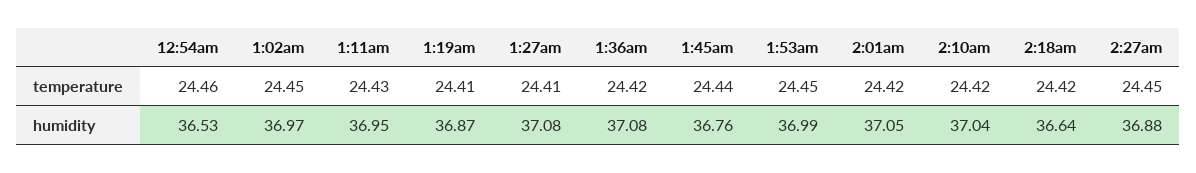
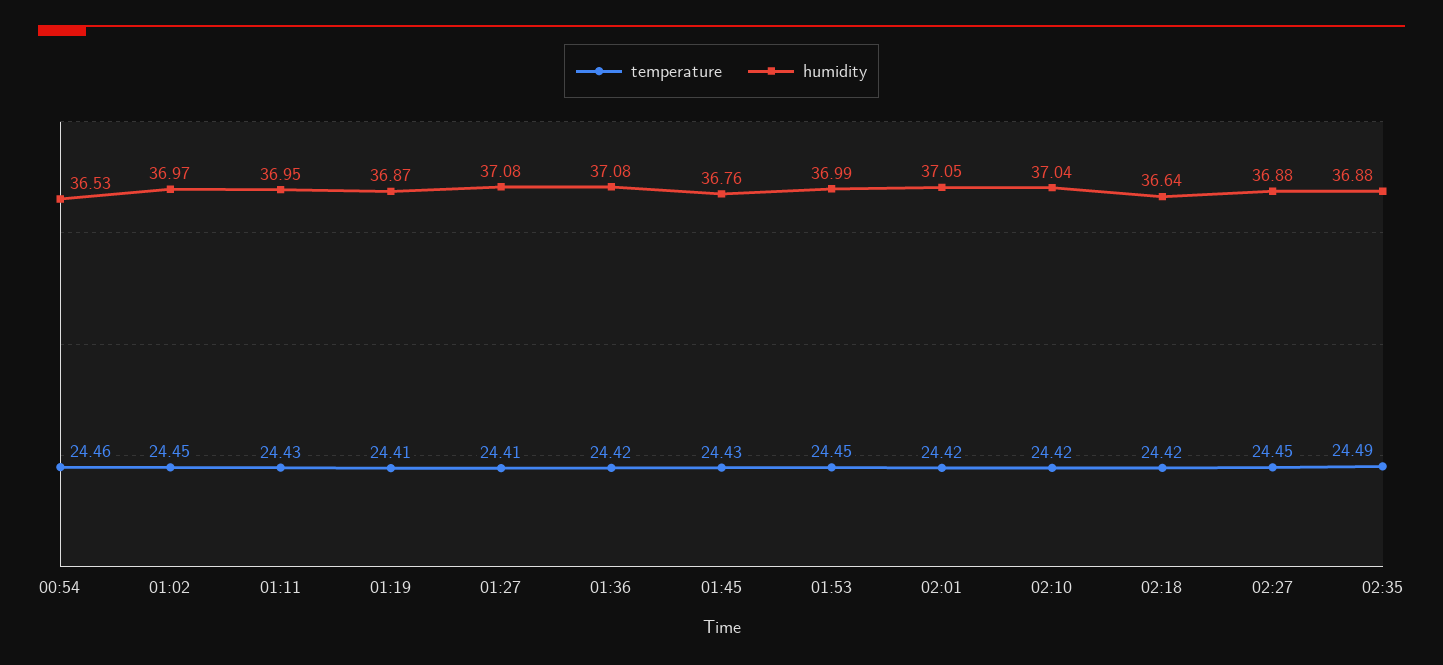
temperature, 1:45am: 24.44 -> 24.43
temperature, 02:35: none -> 24.49
humidity, 02:35: none -> 36.88

